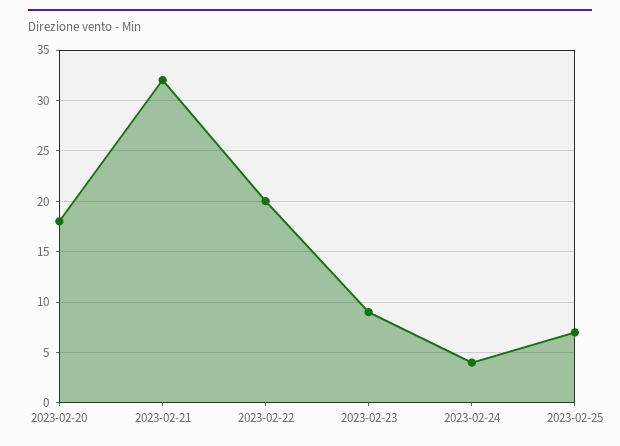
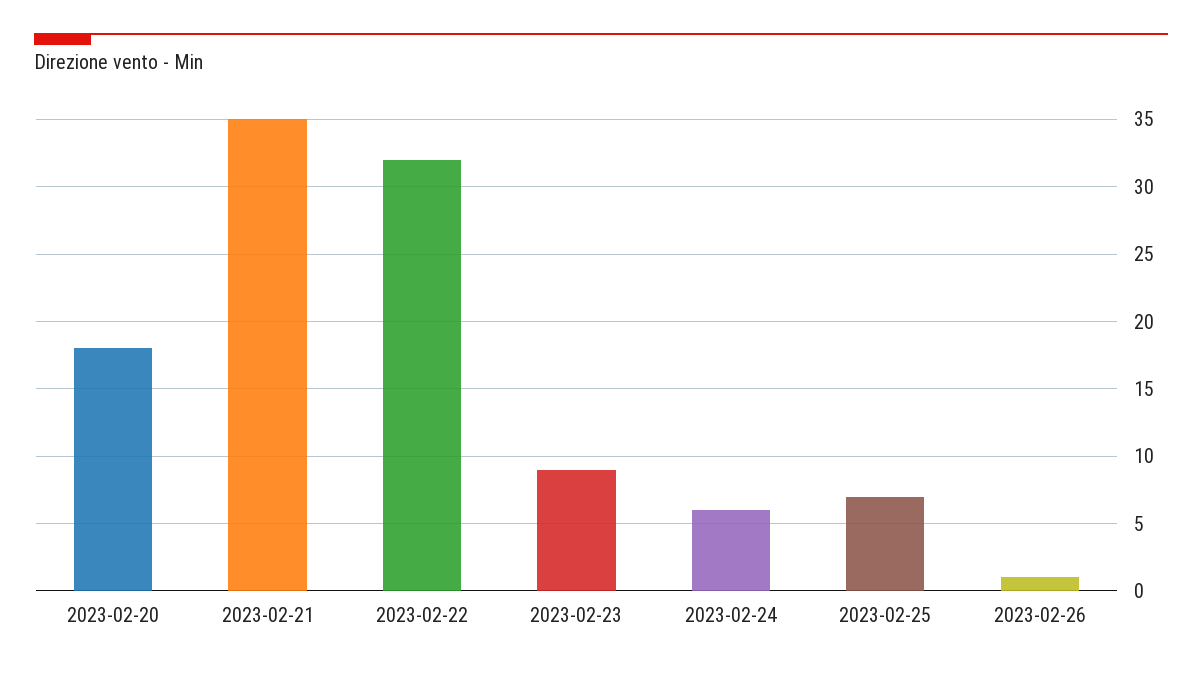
2023-02-21: 32 -> 35
2023-02-22: 20 -> 32
2023-02-24: 4 -> 6
2023-02-26: none -> 1

